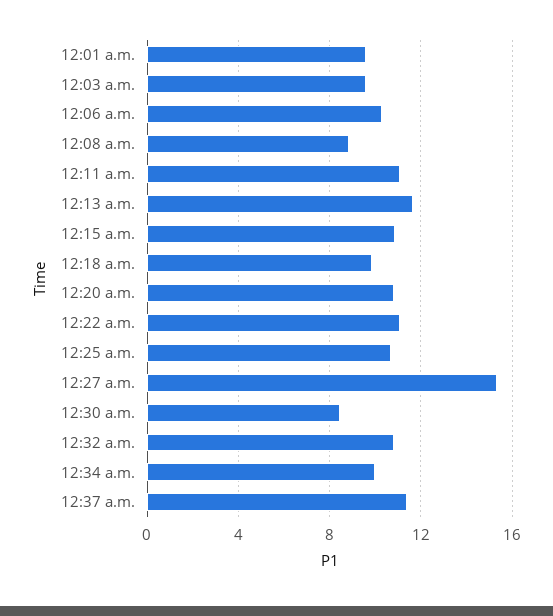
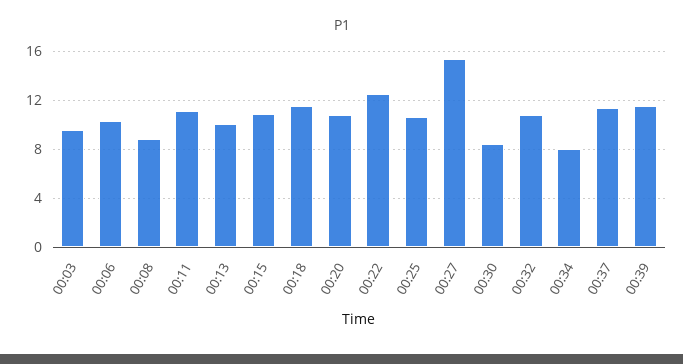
12:01 a.m.: 9.5 -> none
12:13 a.m.: 11.5 -> 10
12:18 a.m.: 10 -> 11.5
12:22 a.m.: 11 -> 12.5
12:34 a.m.: 10 -> 8
00:39: none -> 11.5

